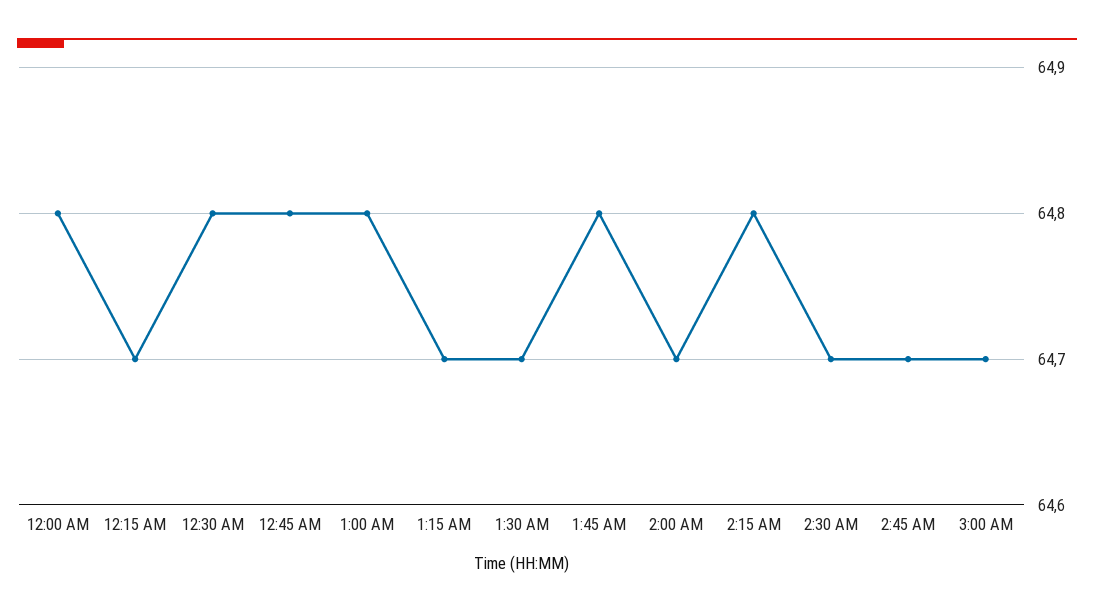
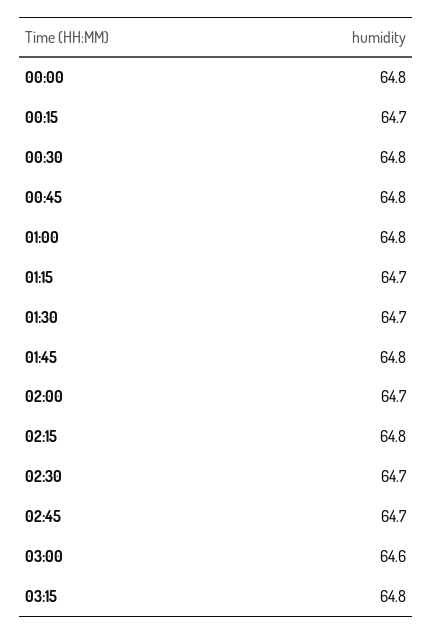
3:00 AM: 64.7 -> 64.6
03:15: none -> 64.8

